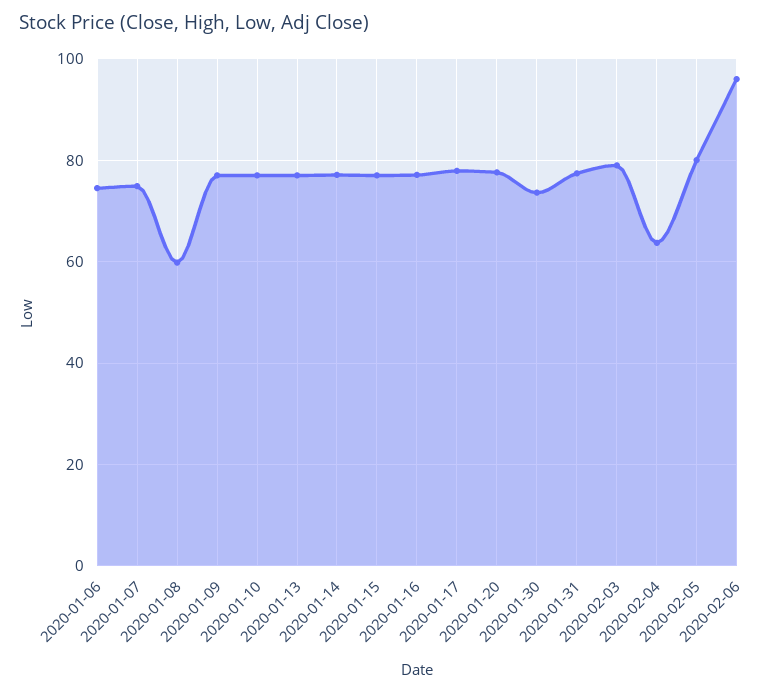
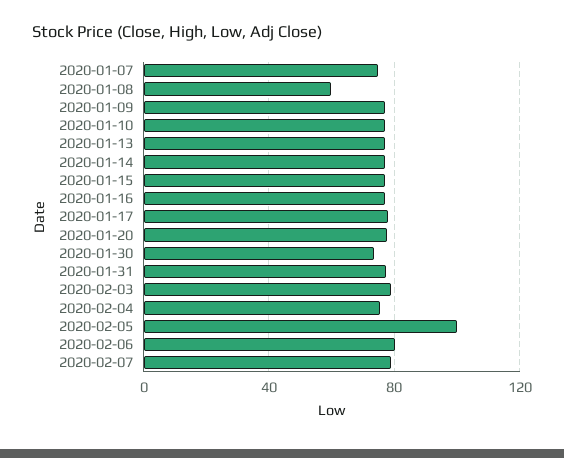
2020-01-06: 74 -> none
2020-02-04: 64 -> 75
2020-02-05: 80 -> 100
2020-02-06: 96 -> 80
2020-02-07: none -> 80

